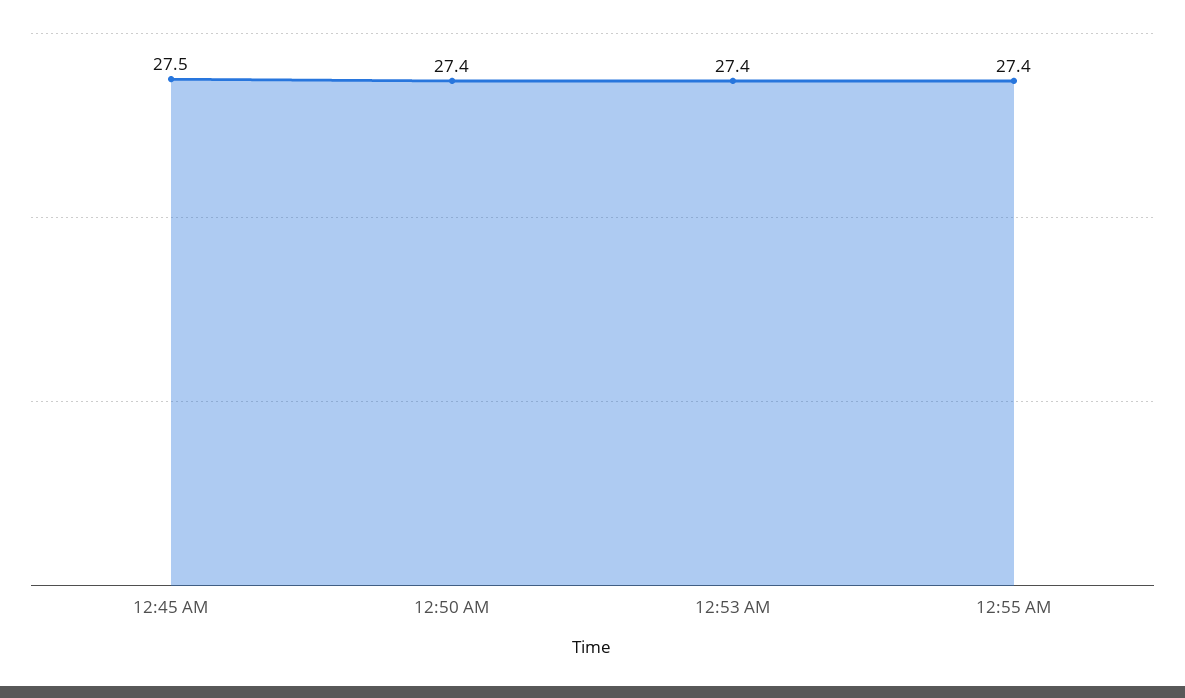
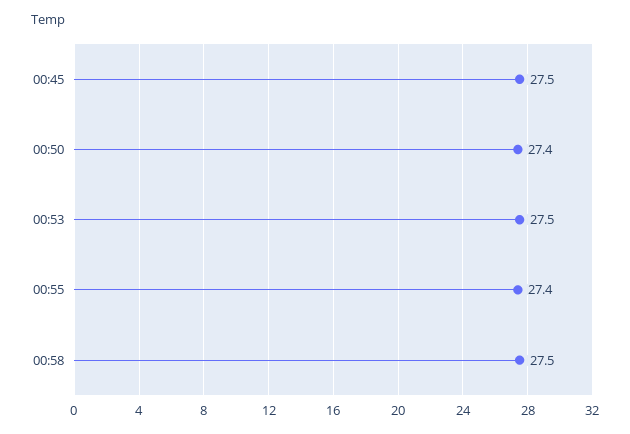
12:53 AM: 27.4 -> 27.5
00:58: none -> 27.5

